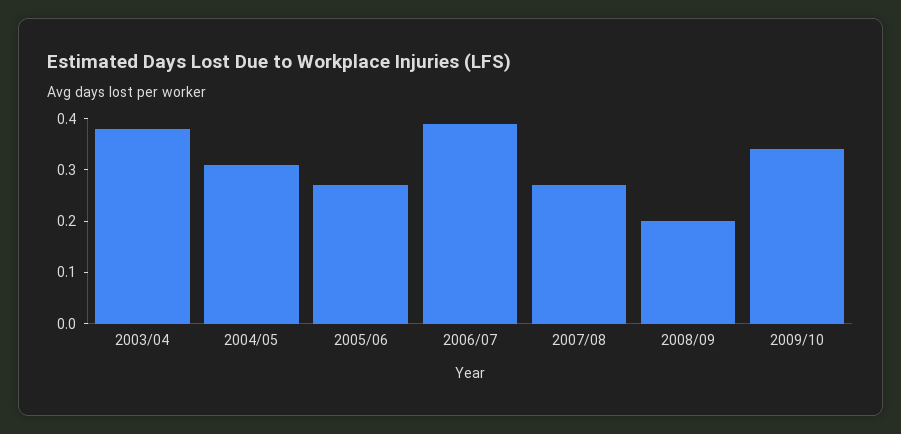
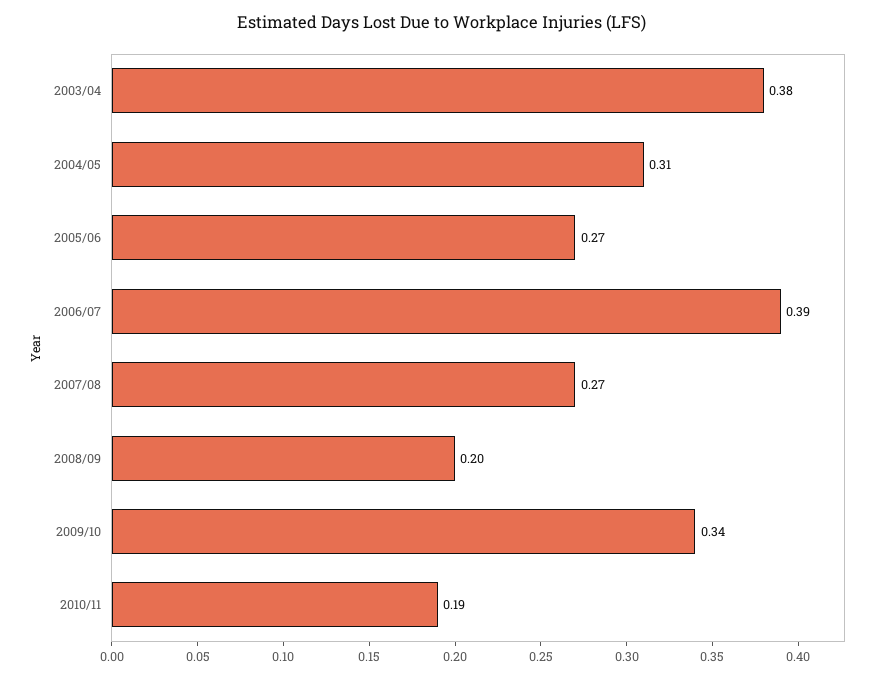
2010/11: none -> 0.19

